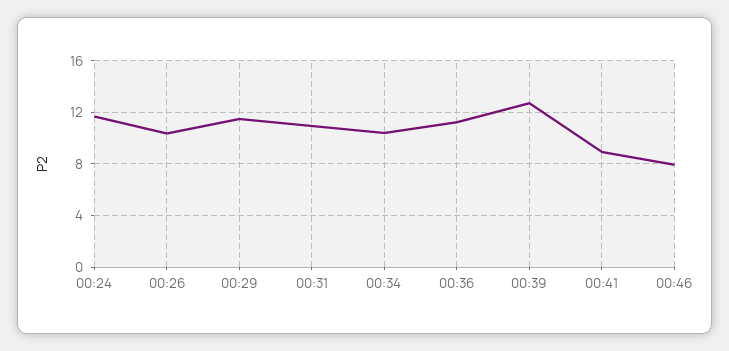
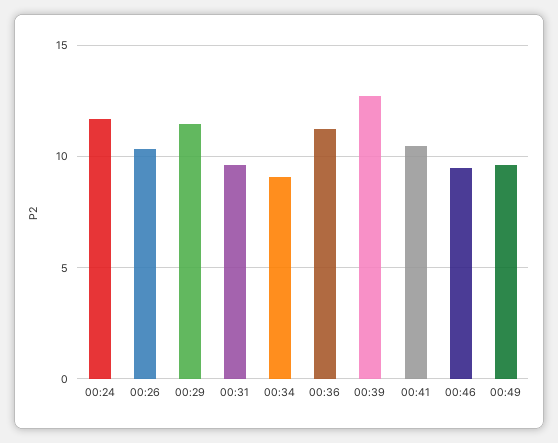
00:31: 11 -> 9.5
00:34: 10.5 -> 9
00:41: 9 -> 10.5
00:46: 8 -> 9.5
00:49: none -> 9.5

